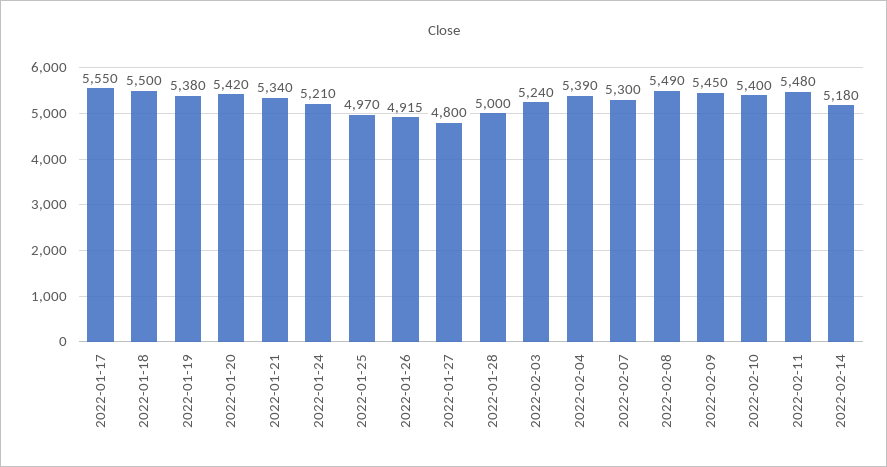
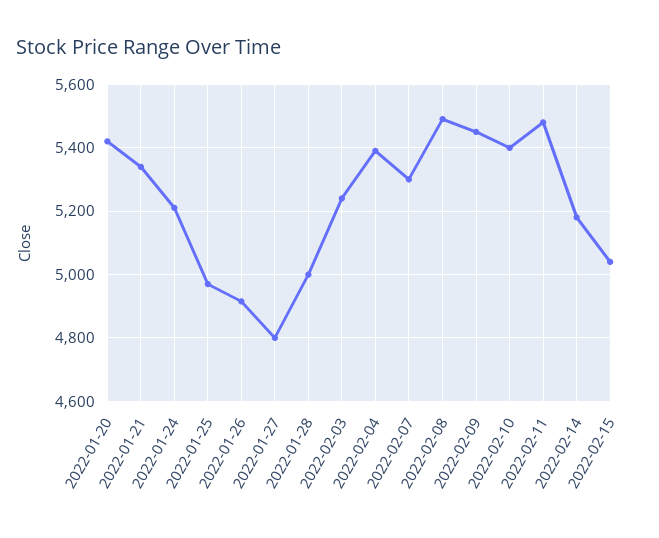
2022-01-17: 5550 -> none
2022-01-18: 5500 -> none
2022-01-19: 5380 -> none
2022-02-15: none -> 5040

